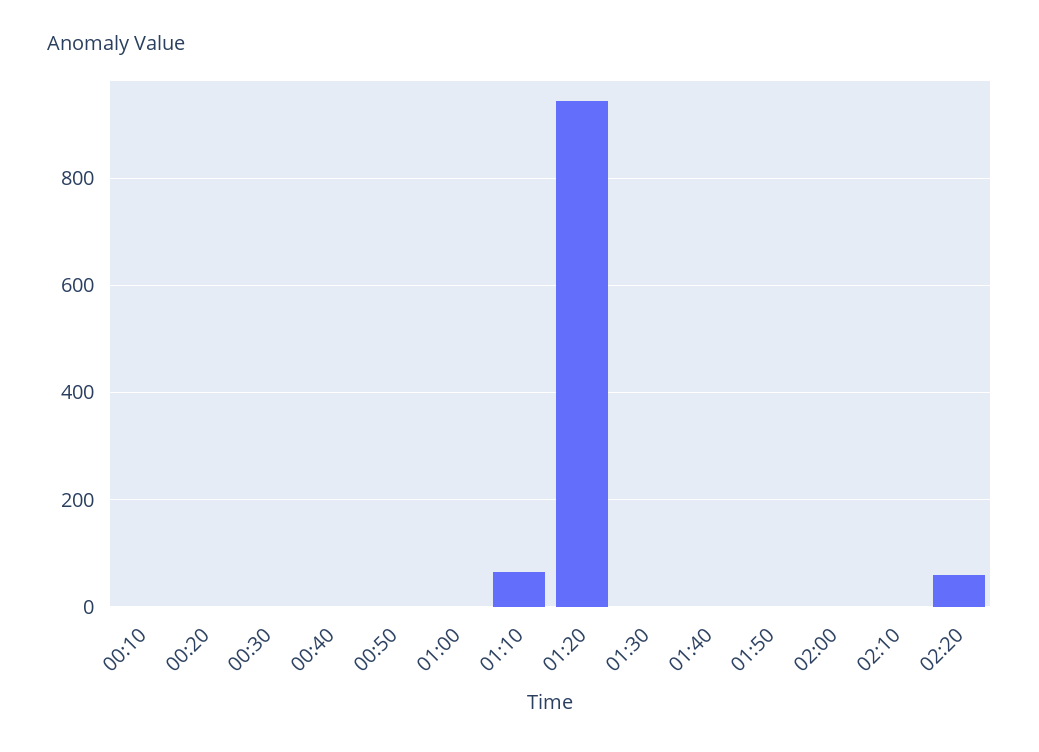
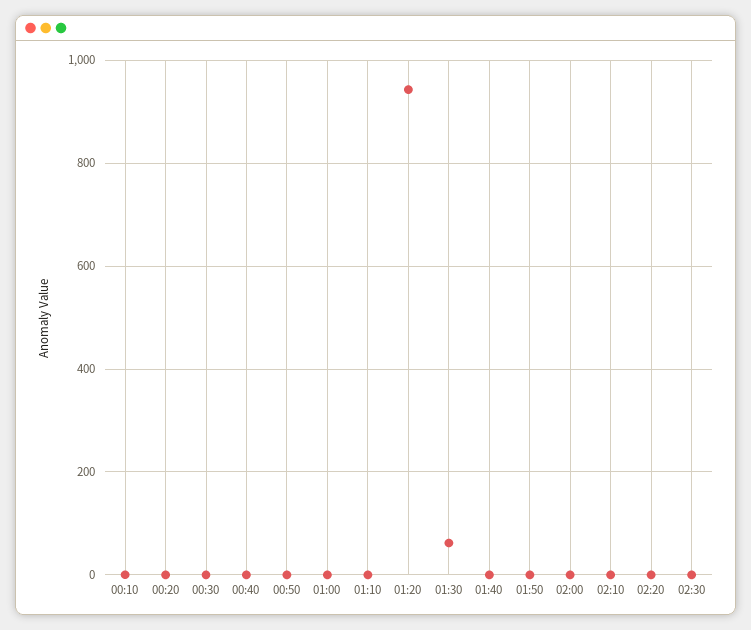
01:10: 60 -> 0
01:30: 0 -> 60
02:20: 60 -> 0
02:30: none -> 0

